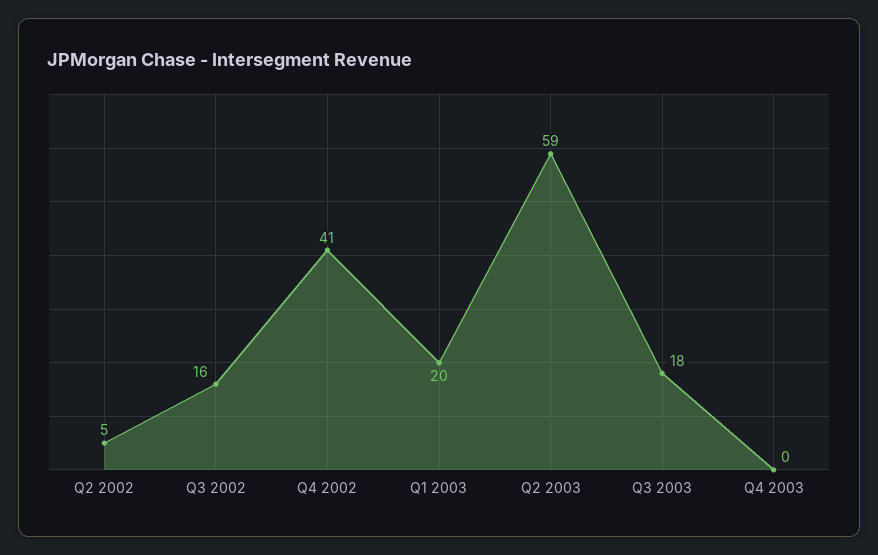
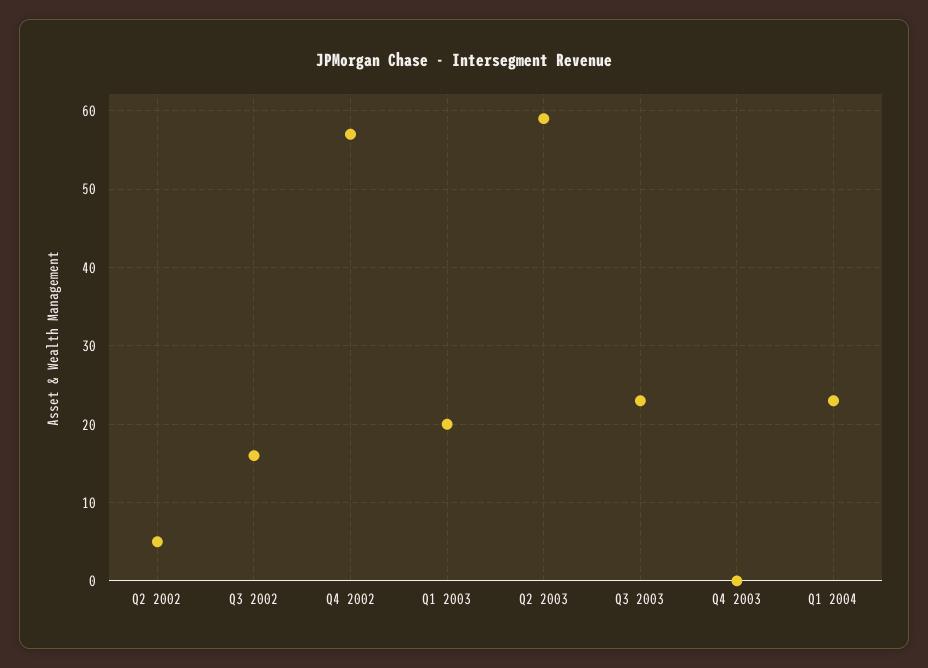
Q4 2002: 41 -> 57
Q3 2003: 18 -> 23
Q1 2004: none -> 23

